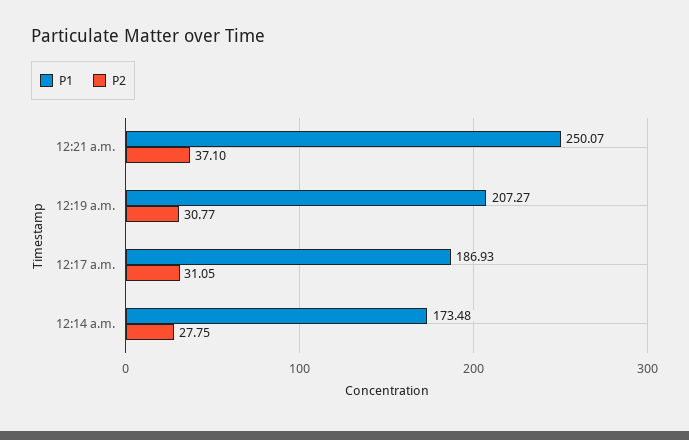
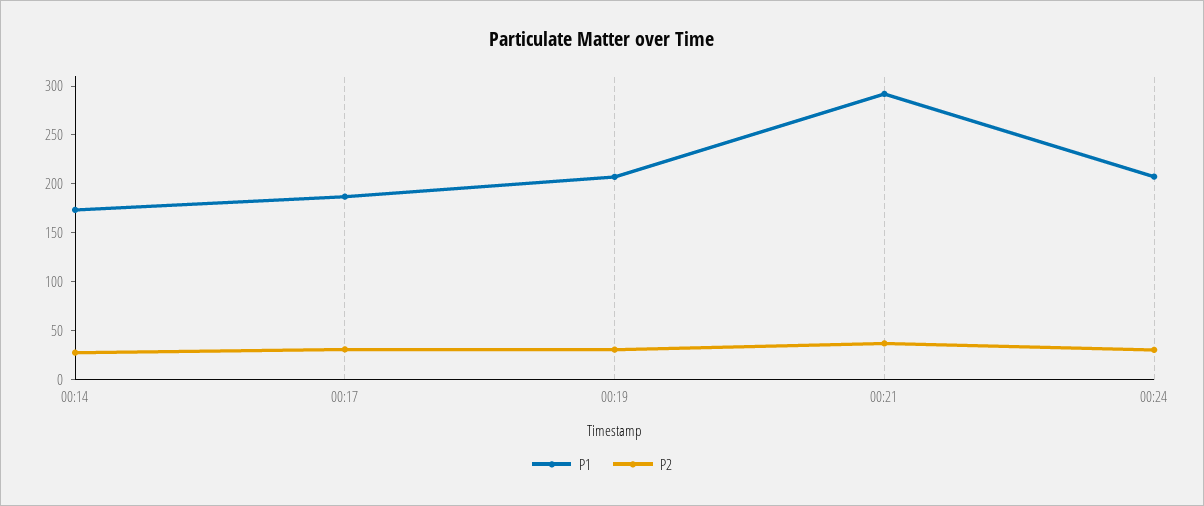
P1, 12:21 a.m.: 250.07 -> 290
P1, 00:24: none -> 210
P2, 00:24: none -> 30

